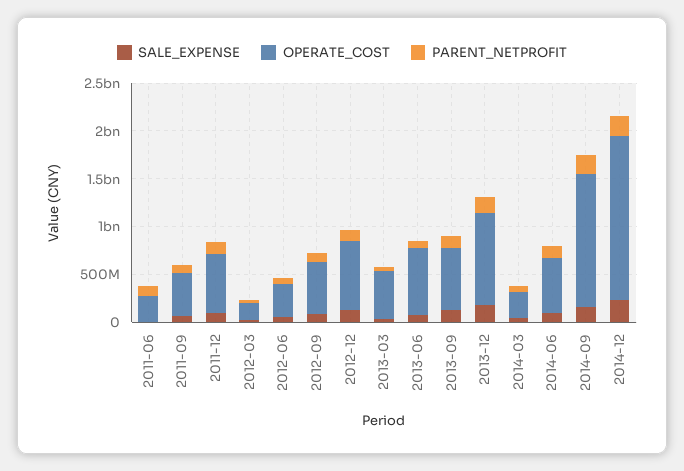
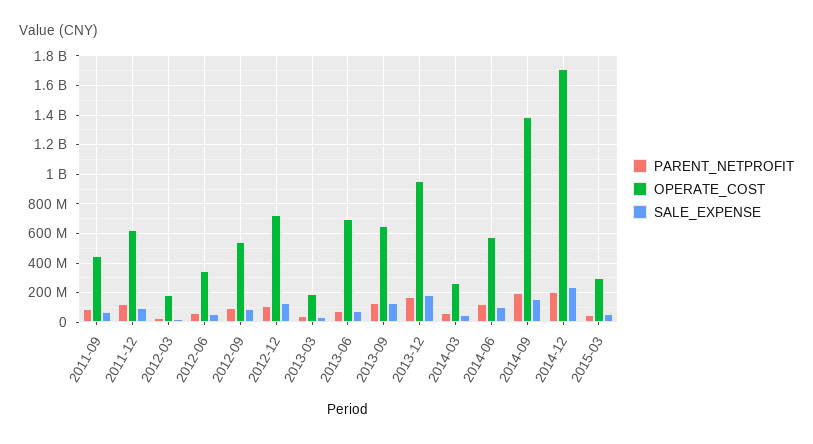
SALE_EXPENSE, 2011-06: 0 -> none
OPERATE_COST, 2011-06: 300000000 -> none
PARENT_NETPROFIT, 2011-06: 100000000 -> none
OPERATE_COST, 2013-03: 500000000 -> 200000000
PARENT_NETPROFIT, 2015-03: none -> 50000000
OPERATE_COST, 2015-03: none -> 300000000
SALE_EXPENSE, 2015-03: none -> 50000000

